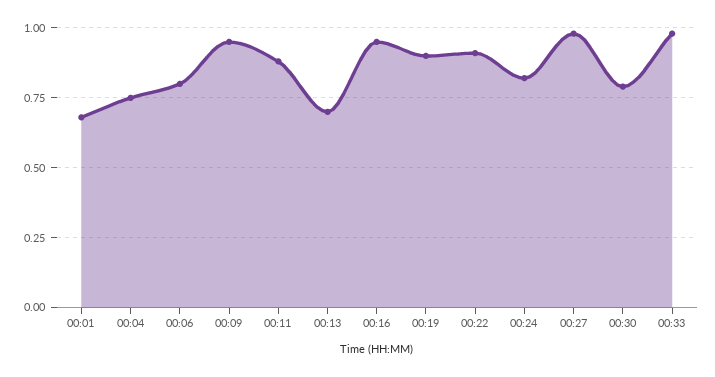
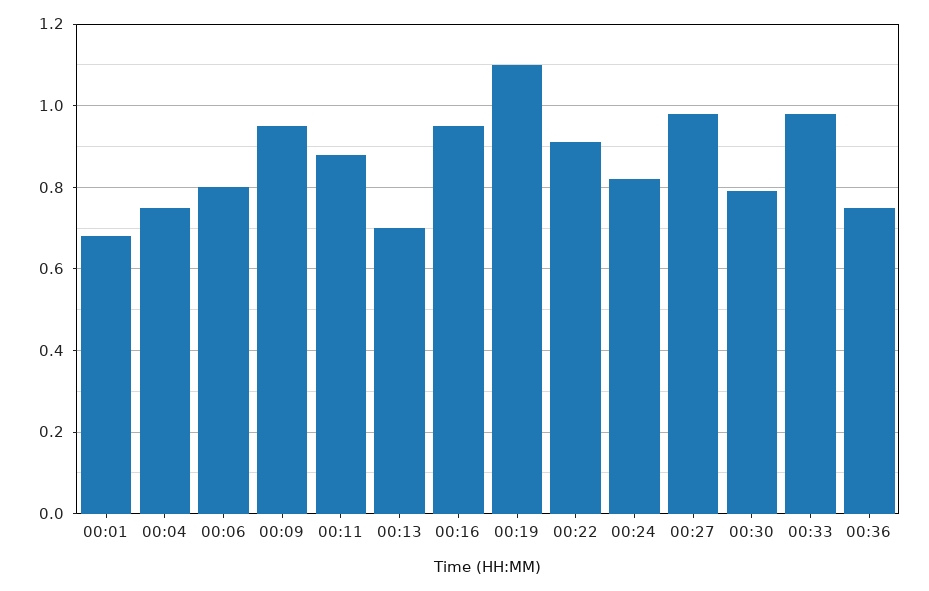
00:19: 0.9 -> 1.1
00:36: none -> 0.75

